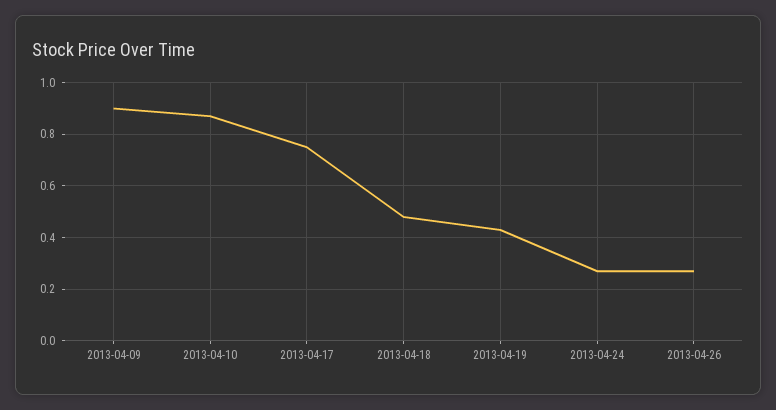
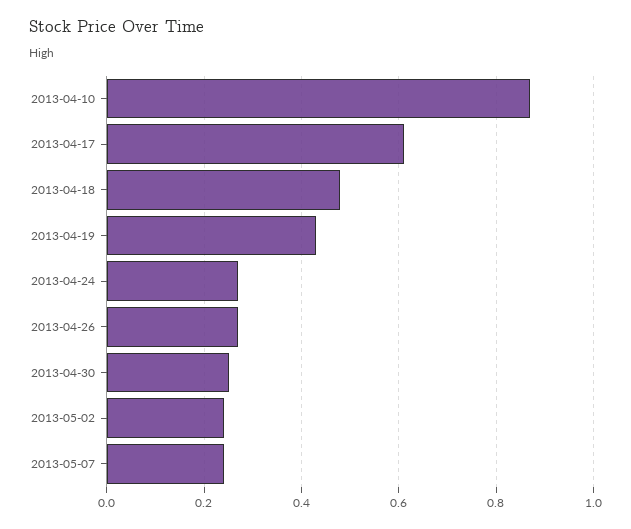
2013-04-09: 0.9 -> none
2013-04-17: 0.75 -> 0.6
2013-04-30: none -> 0.25
2013-05-02: none -> 0.25
2013-05-07: none -> 0.25

